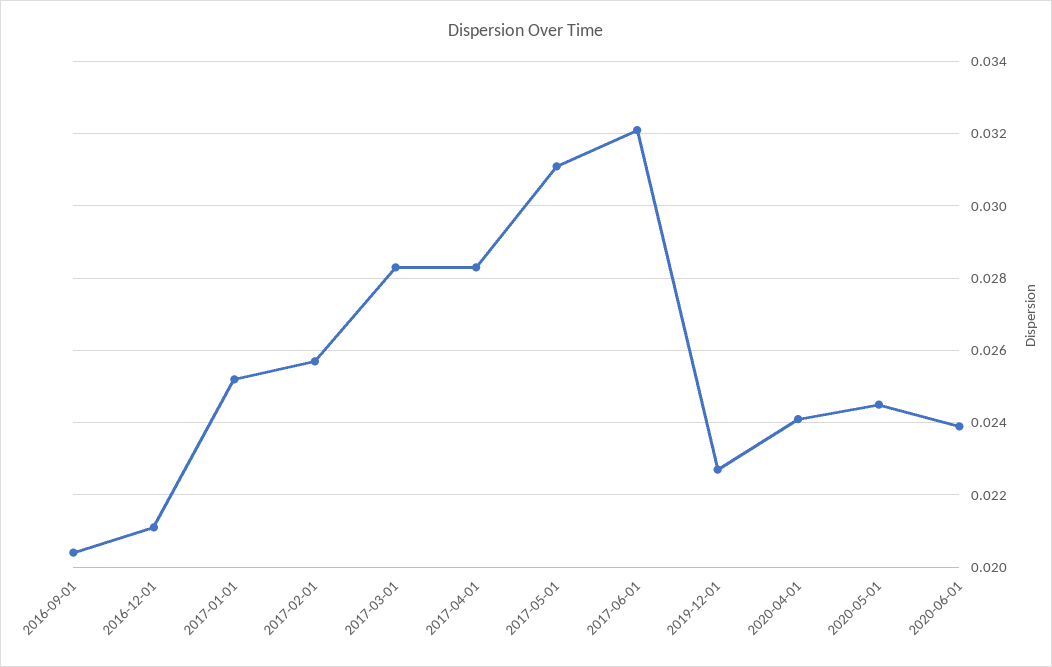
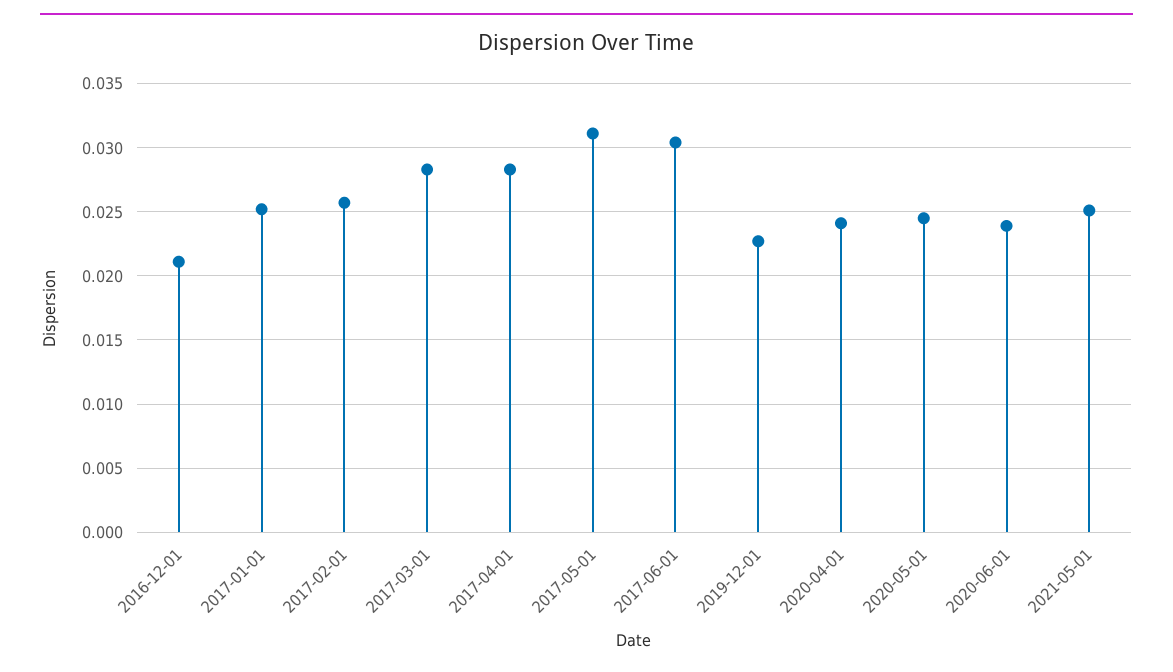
2016-09-01: 0.0205 -> none
2017-06-01: 0.032 -> 0.0305
2021-05-01: none -> 0.025

